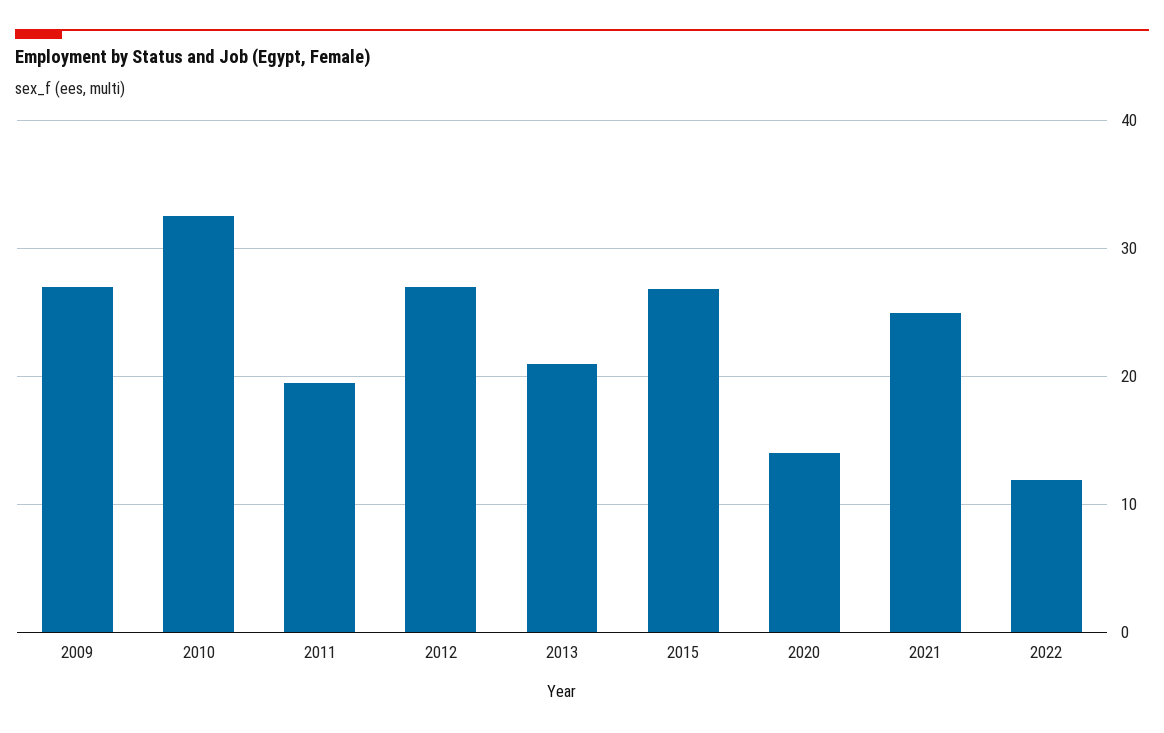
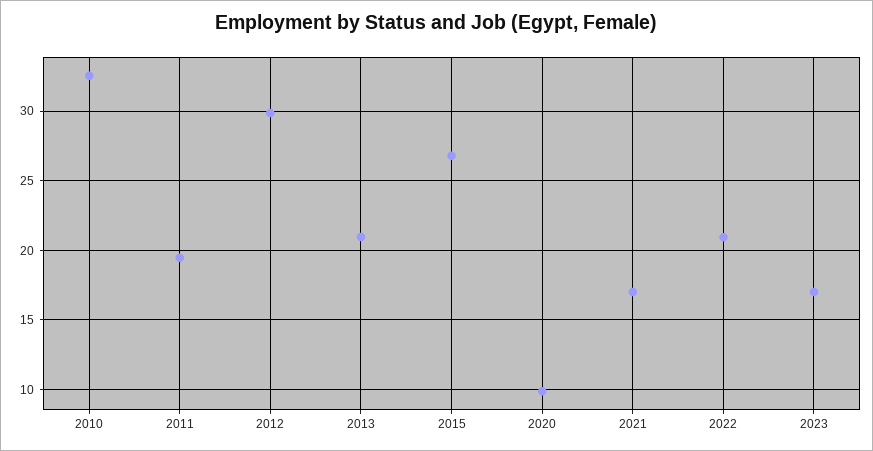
2009: 27 -> none
2012: 27 -> 30
2020: 14 -> 10
2021: 25 -> 17
2022: 12 -> 21
2023: none -> 17

